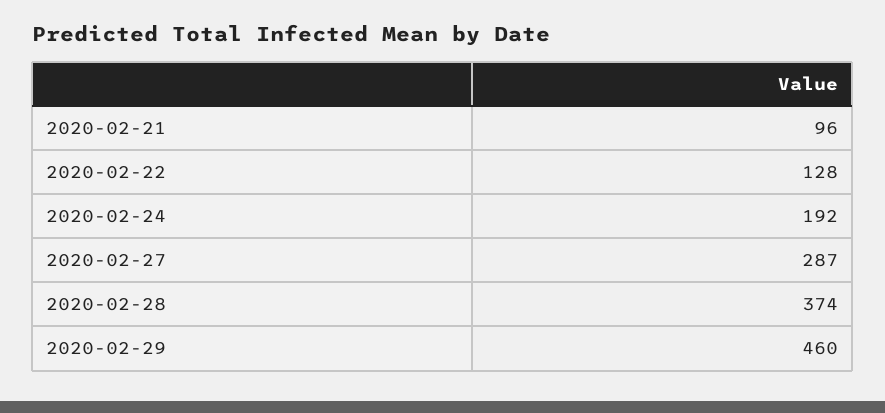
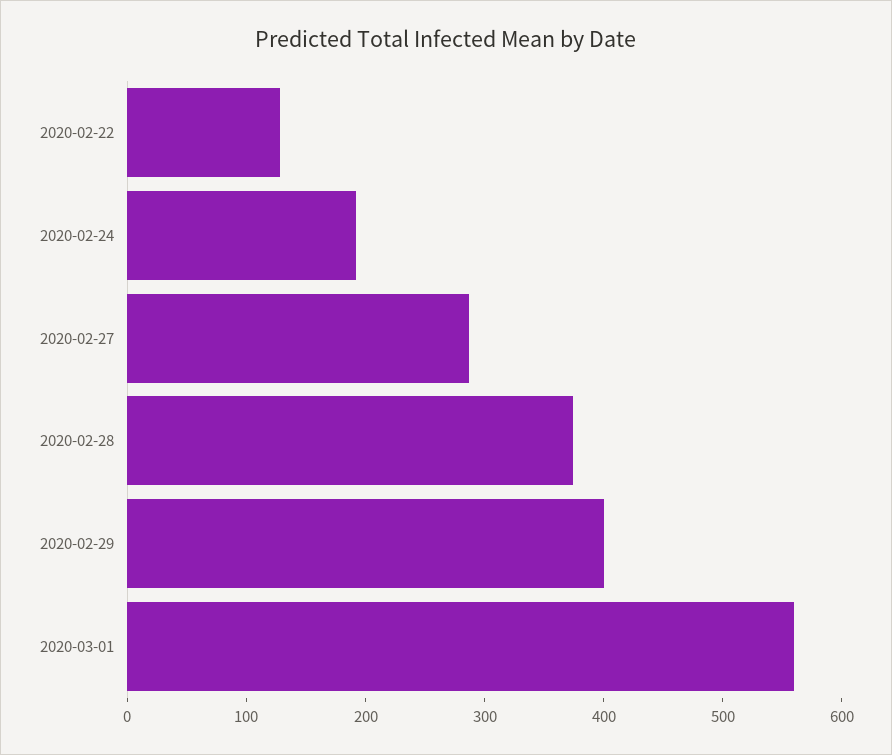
2020-02-21: 96 -> none
2020-02-29: 460 -> 400
2020-03-01: none -> 560

